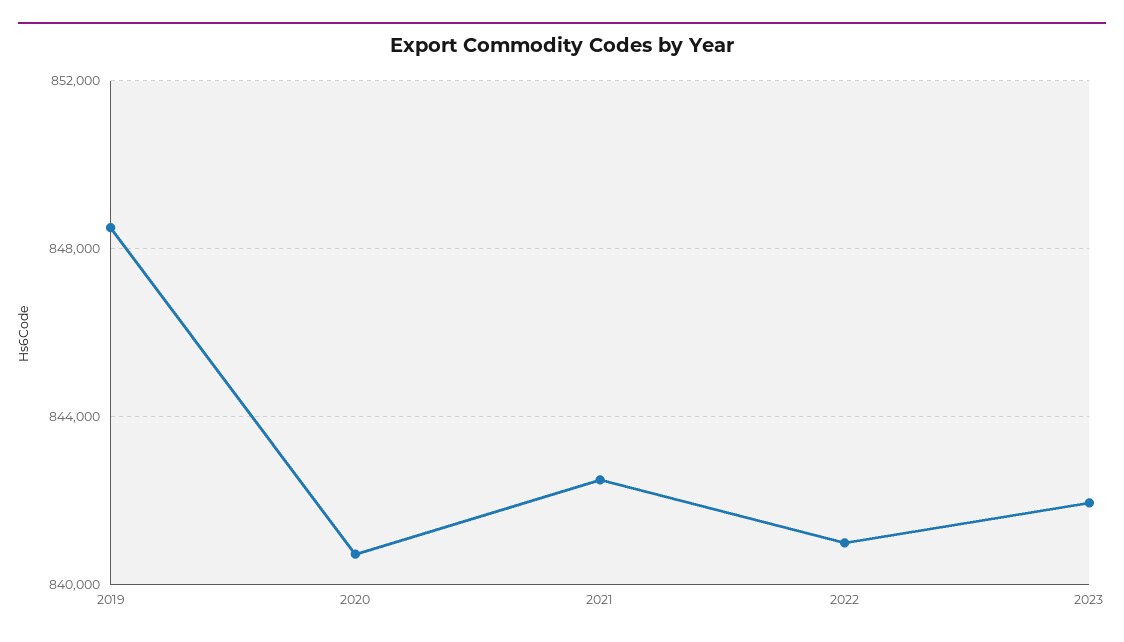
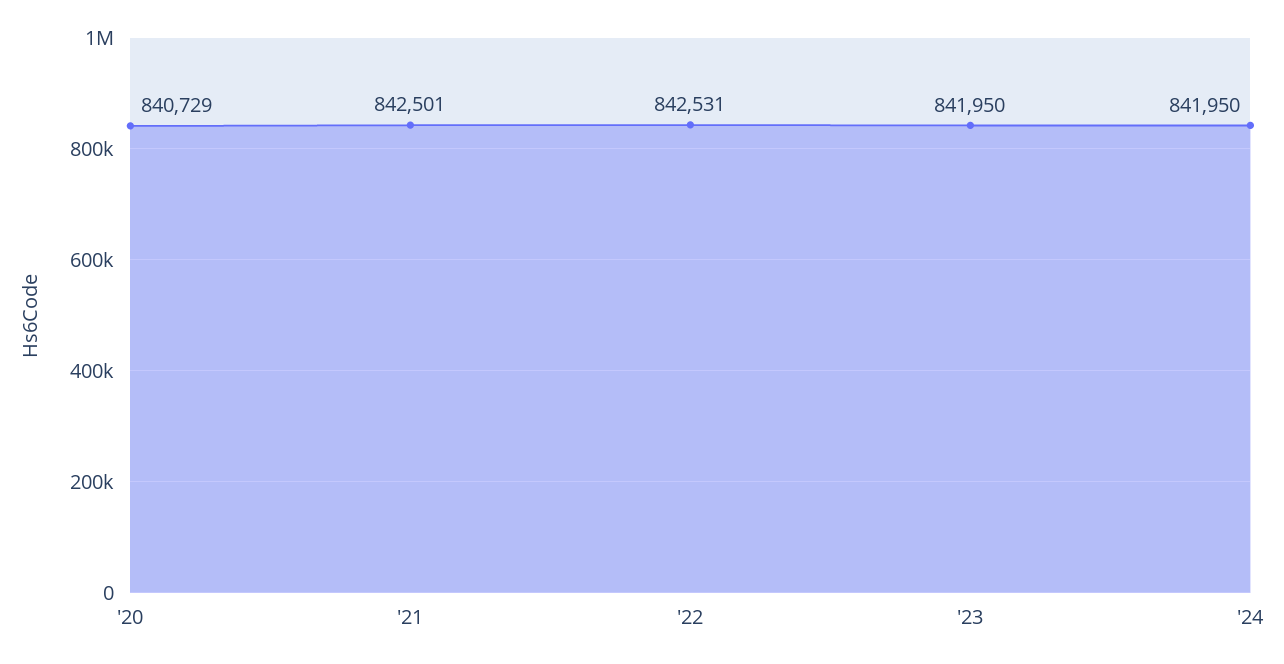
2019: 848500 -> none
2022: 841000 -> 842531
'24: none -> 841950

